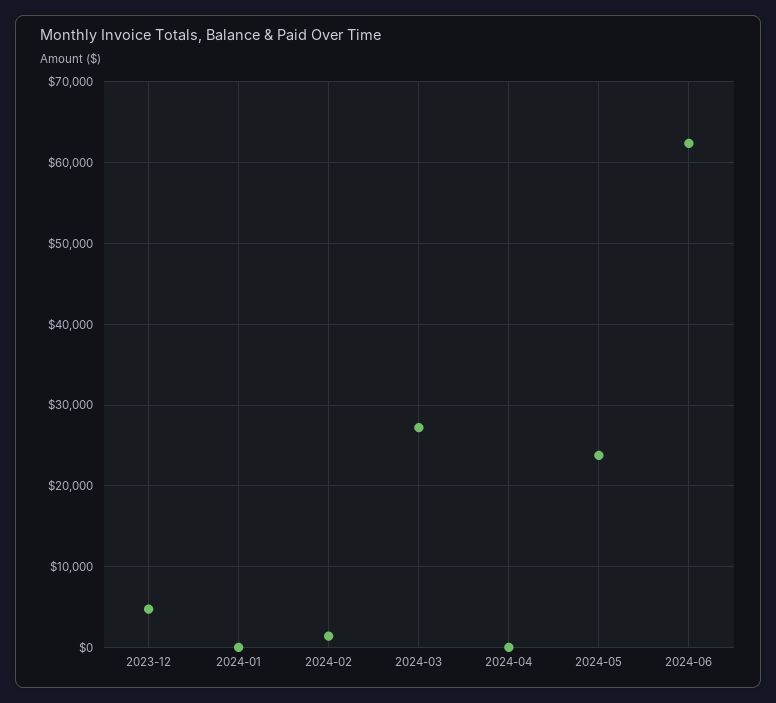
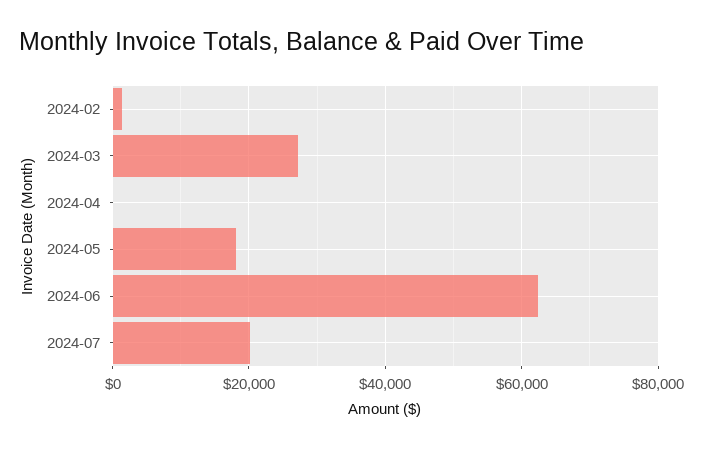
2023-12: 5000 -> none
2024-01: 0 -> none
2024-05: 24000 -> 18000
2024-07: none -> 20000

